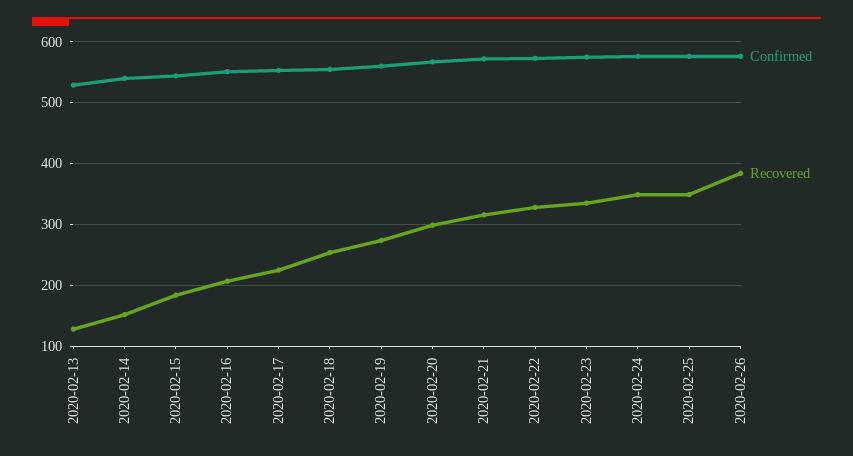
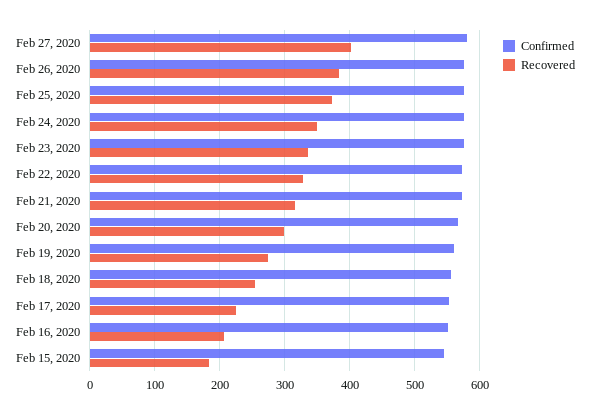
Confirmed, 2020-02-13: 530 -> none
Recovered, 2020-02-13: 130 -> none
Confirmed, 2020-02-14: 540 -> none
Recovered, 2020-02-14: 150 -> none
Recovered, 2020-02-25: 350 -> 370
Confirmed, Feb 27, 2020: none -> 580
Recovered, Feb 27, 2020: none -> 400

